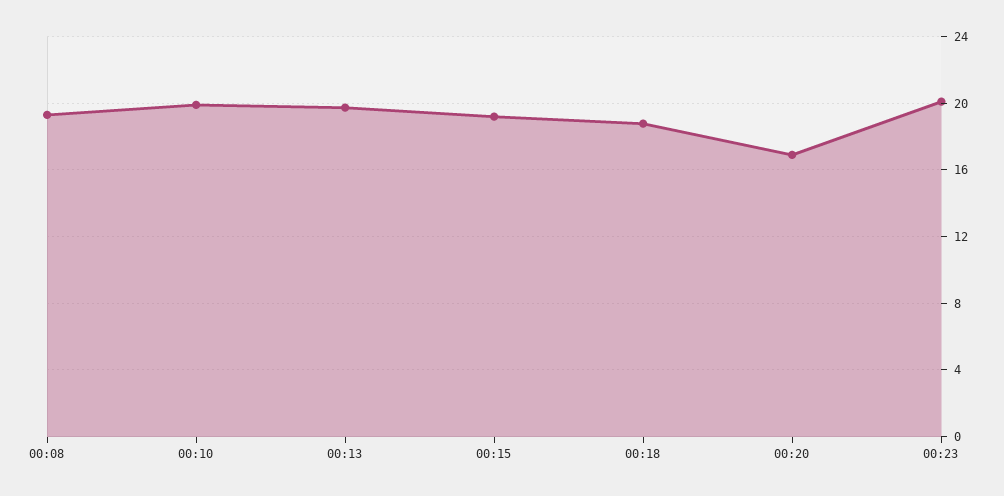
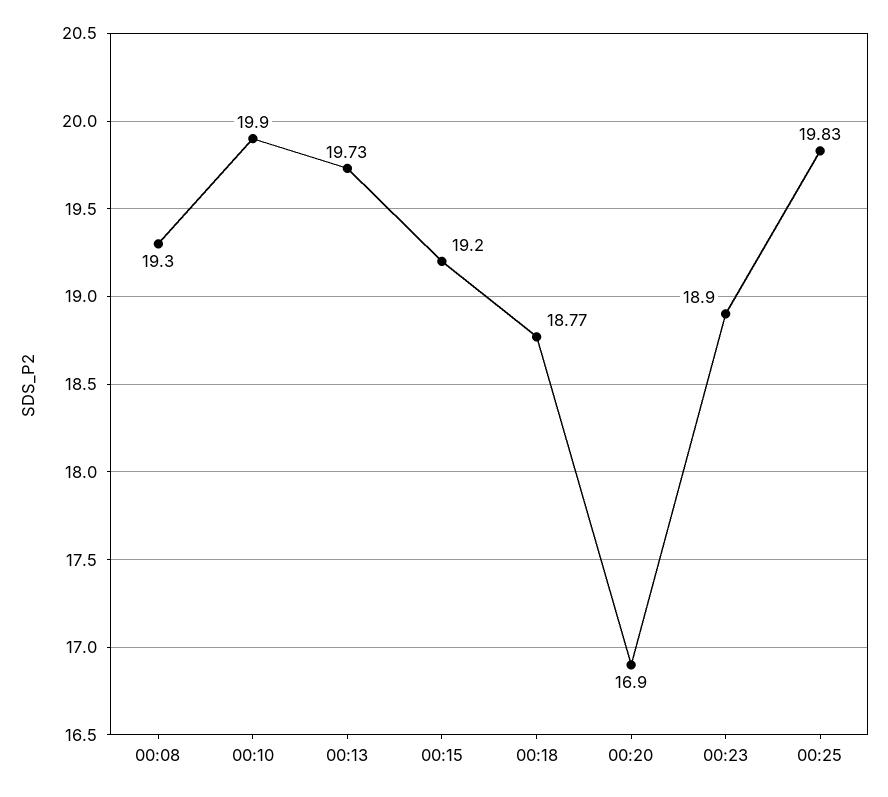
00:23: 20 -> 18.9
00:25: none -> 19.83

